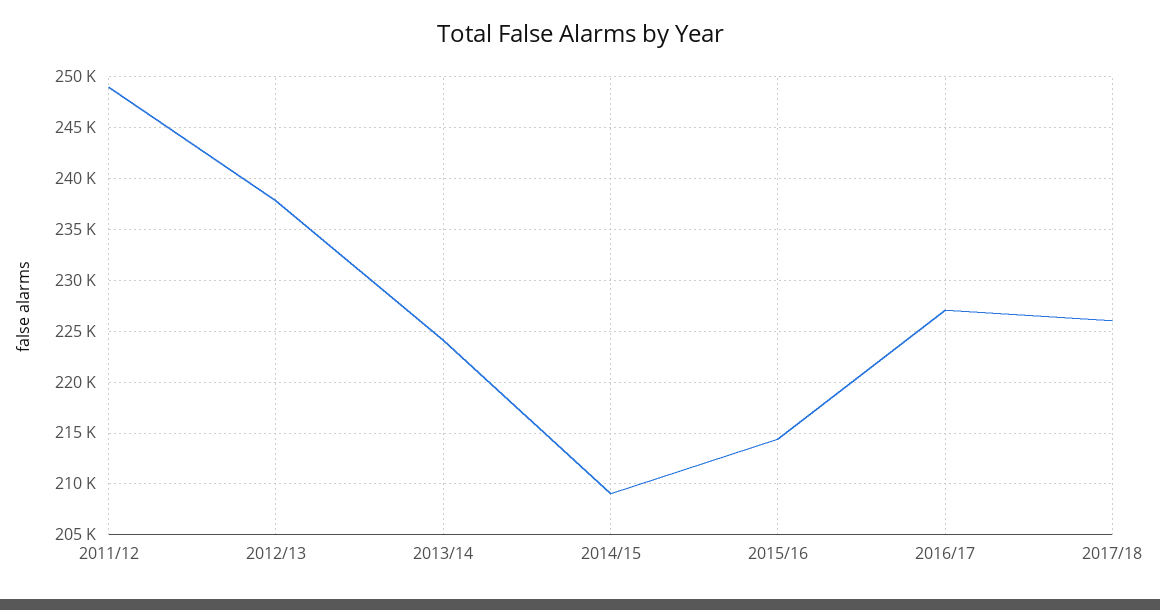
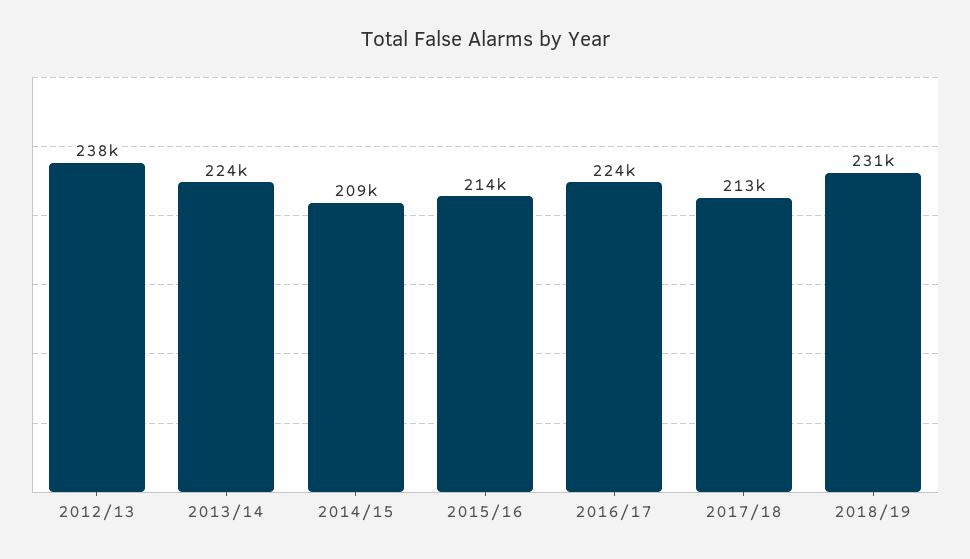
2011/12: 249000 -> none
2016/17: 227000 -> 224000
2017/18: 226000 -> 213000
2018/19: none -> 231000

